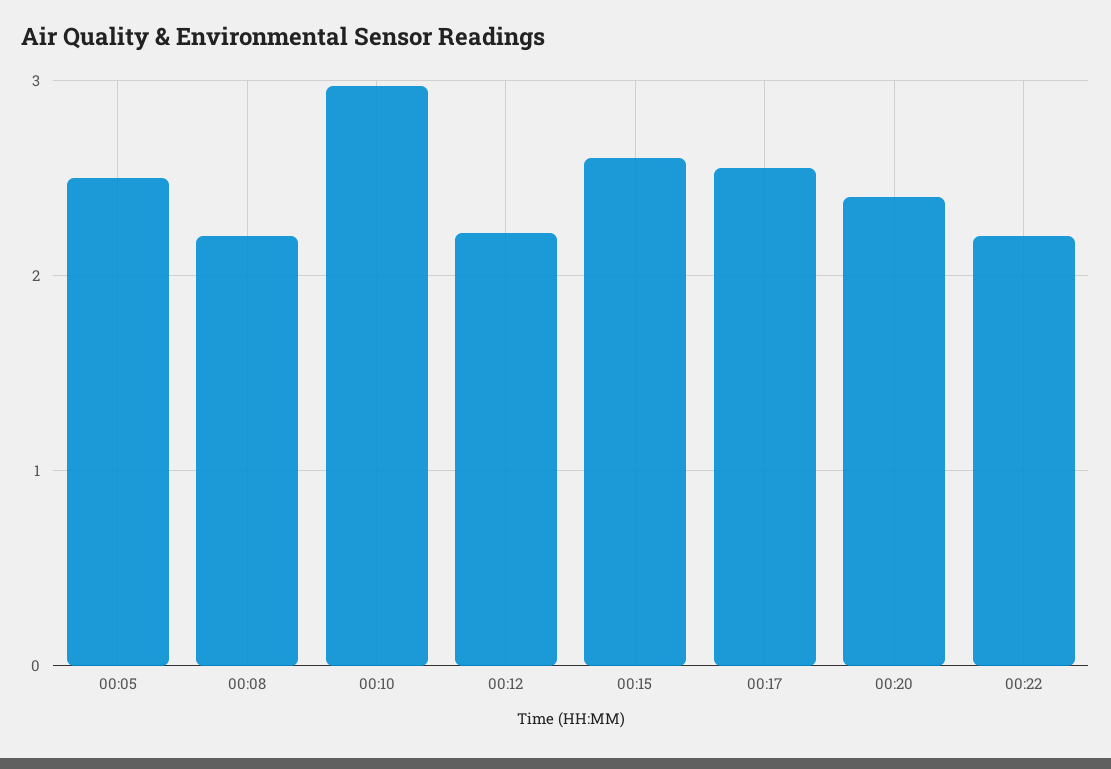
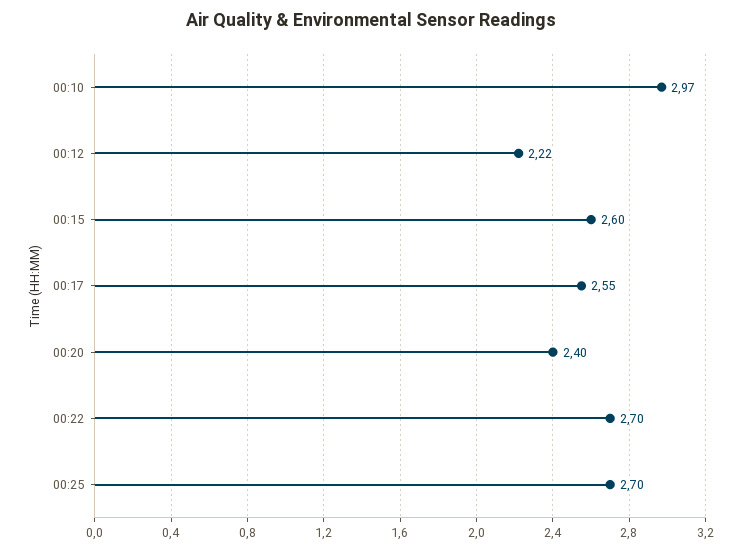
00:05: 2.5 -> none
00:08: 2.2 -> none
00:22: 2.2 -> 2.7
00:25: none -> 2.7

